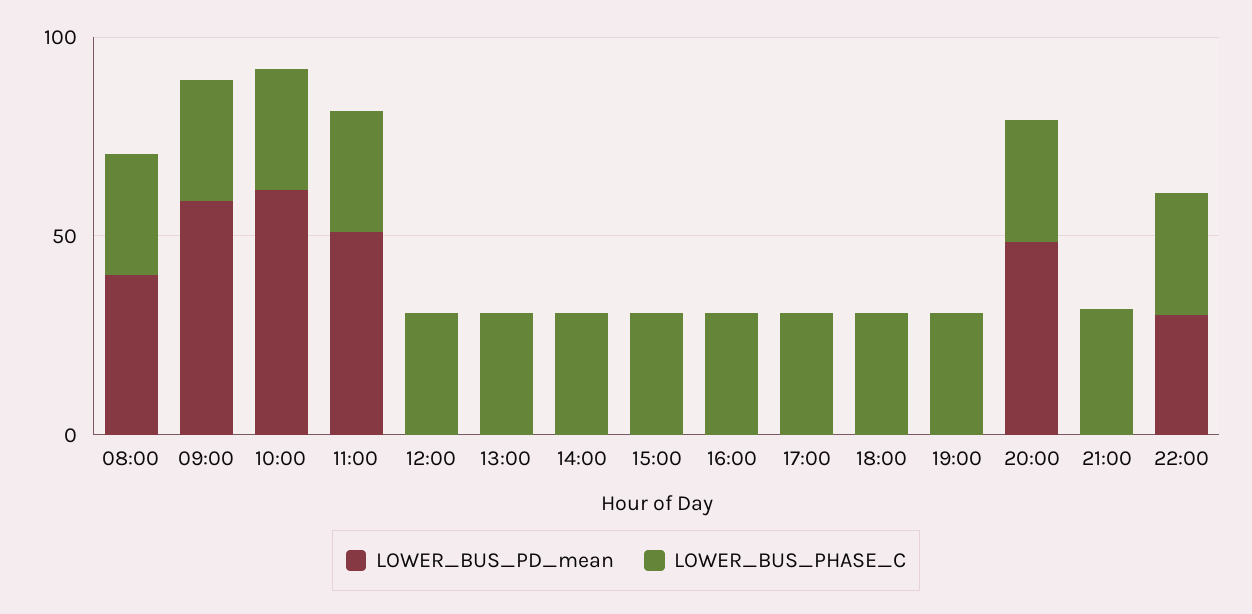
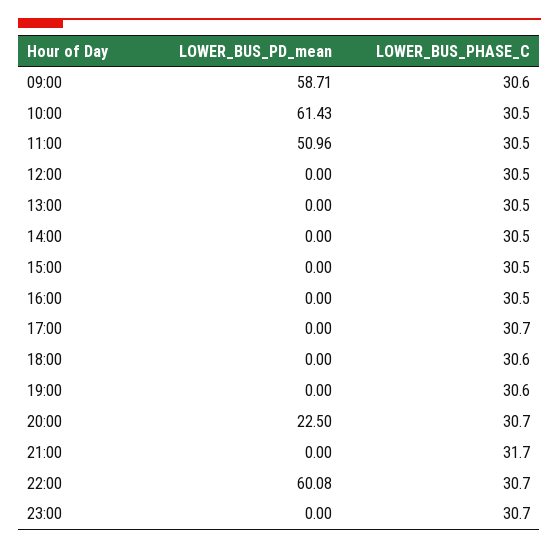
LOWER_BUS_PD_mean, 08:00: 40 -> none
LOWER_BUS_PHASE_C, 08:00: 30 -> none
LOWER_BUS_PD_mean, 20:00: 50 -> 22.5
LOWER_BUS_PD_mean, 22:00: 30 -> 60.08
LOWER_BUS_PD_mean, 23:00: none -> 0
LOWER_BUS_PHASE_C, 23:00: none -> 30.7

